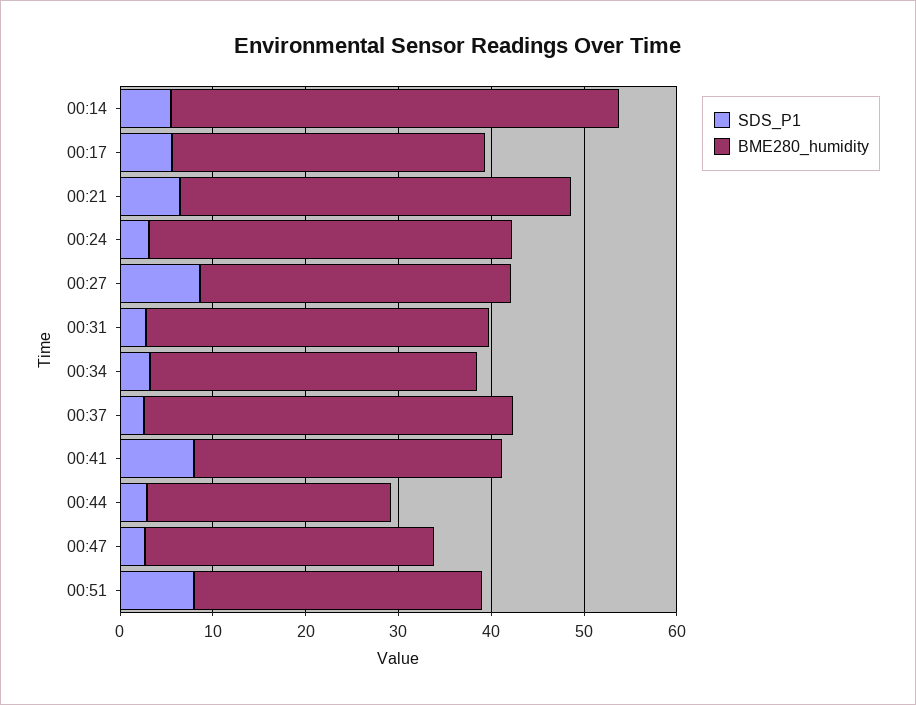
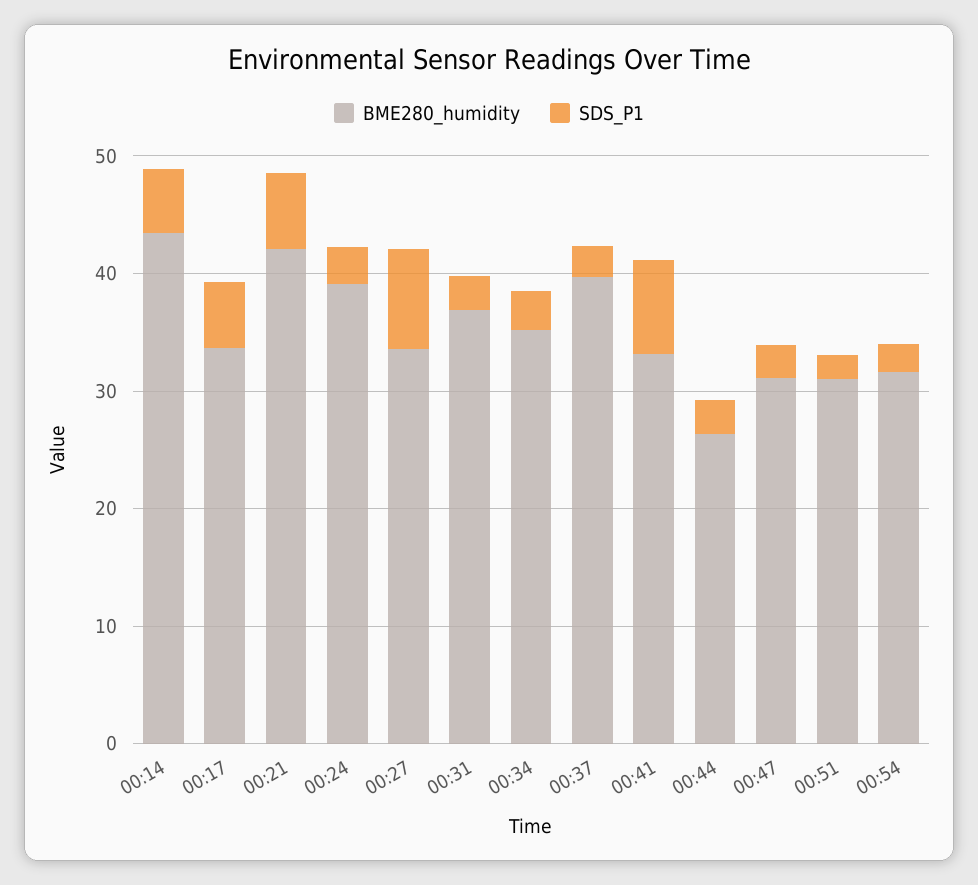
BME280_humidity, 00:14: 48 -> 44
SDS_P1, 00:51: 8 -> 2
BME280_humidity, 00:54: none -> 32
SDS_P1, 00:54: none -> 2

